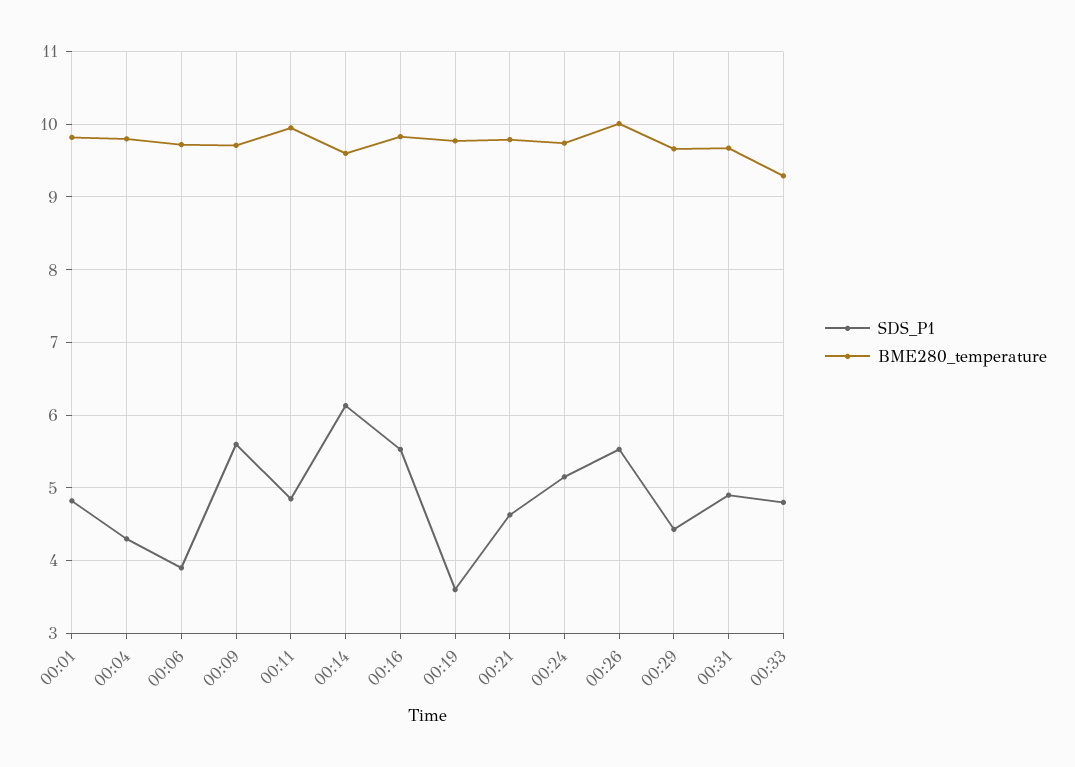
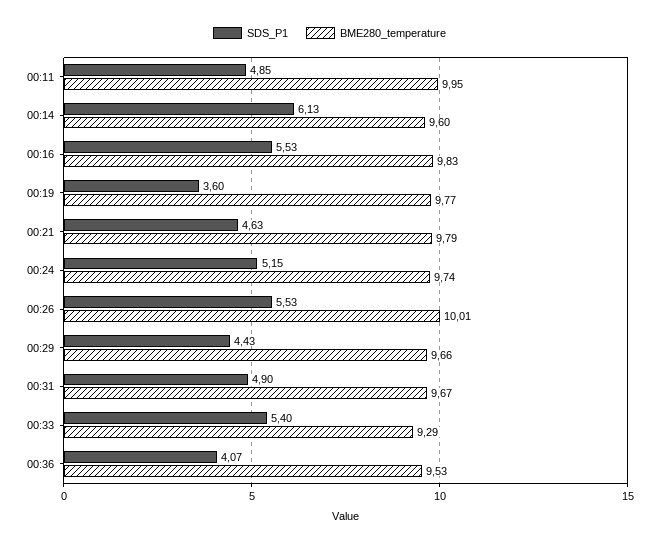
SDS_P1, 00:01: 4.8 -> none
BME280_temperature, 00:01: 9.8 -> none
SDS_P1, 00:04: 4.3 -> none
BME280_temperature, 00:04: 9.8 -> none
SDS_P1, 00:06: 3.9 -> none
BME280_temperature, 00:06: 9.7 -> none
SDS_P1, 00:09: 5.6 -> none
BME280_temperature, 00:09: 9.7 -> none
SDS_P1, 00:33: 4.8 -> 5.4
SDS_P1, 00:36: none -> 4.07
BME280_temperature, 00:36: none -> 9.53

